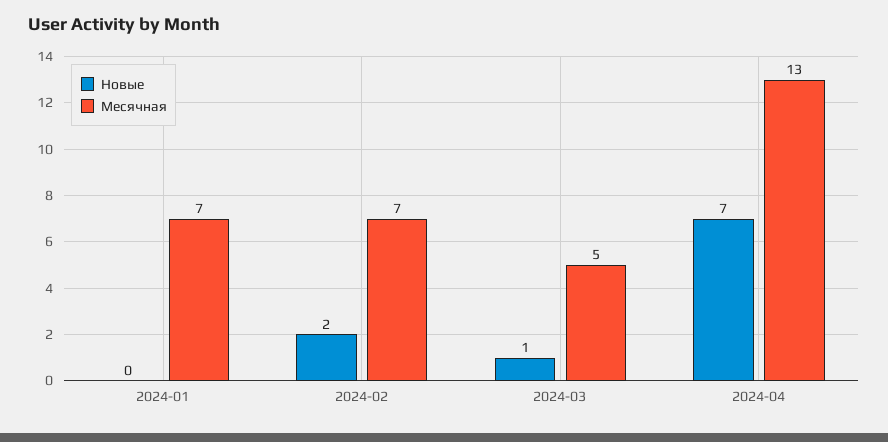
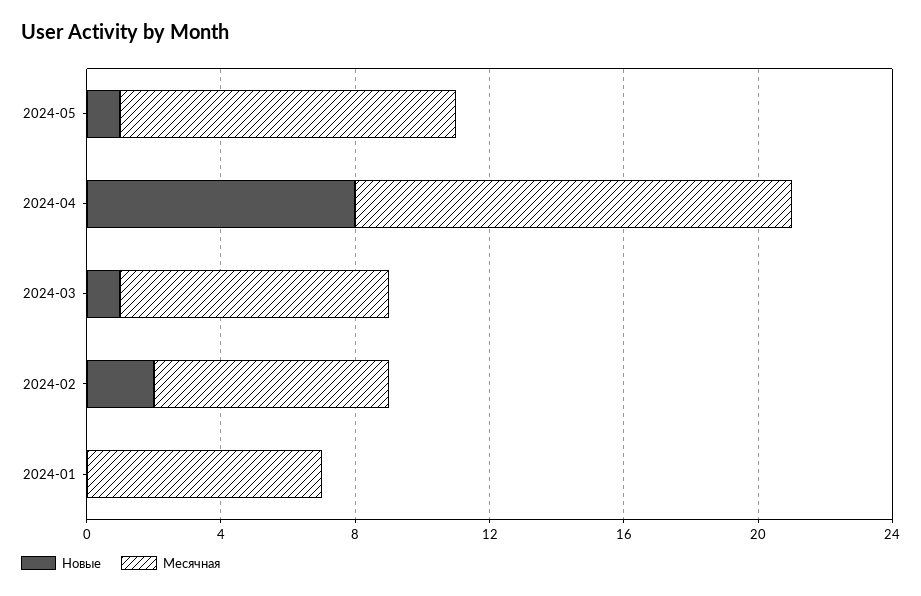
Месячная, 2024-03: 5 -> 8
Новые, 2024-04: 7 -> 8
Новые, 2024-05: none -> 1
Месячная, 2024-05: none -> 10

